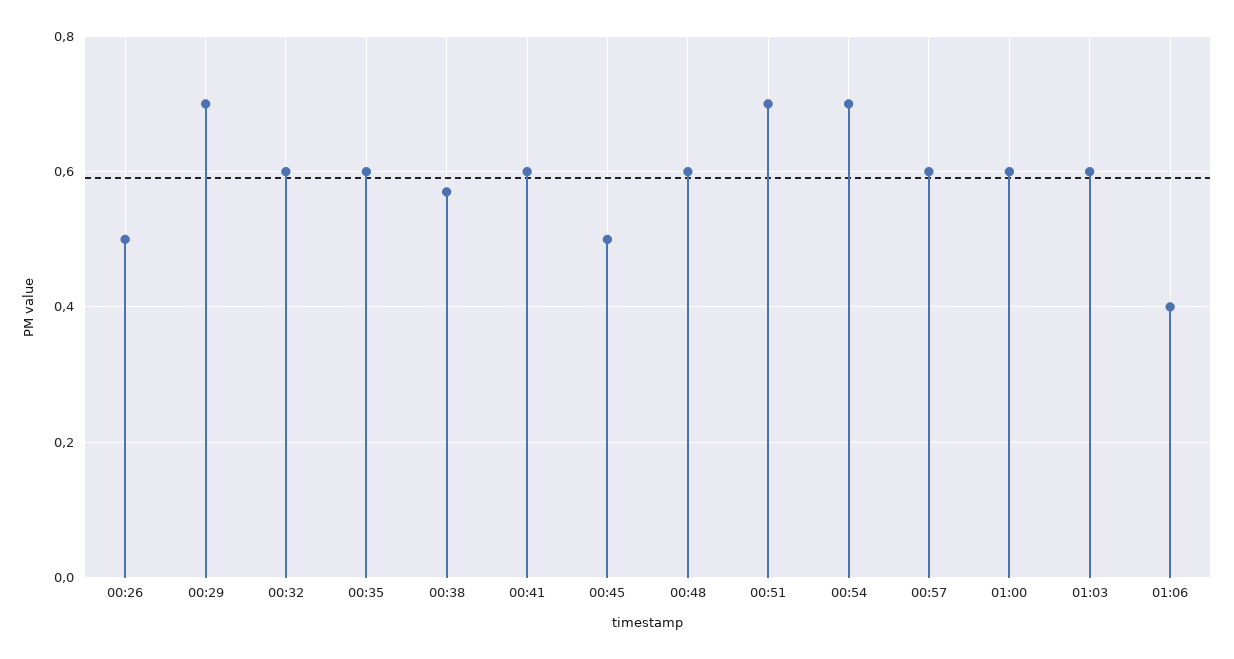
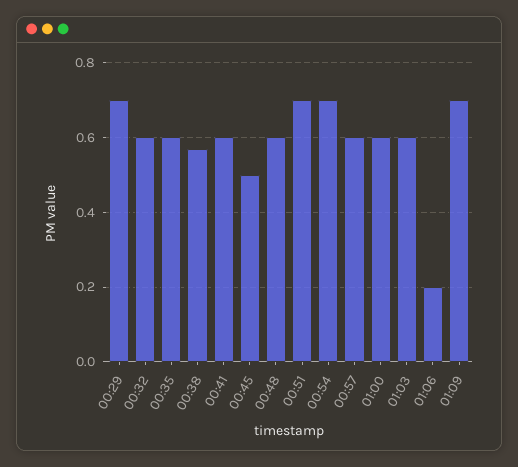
00:26: 0.5 -> none
01:06: 0.4 -> 0.2
01:09: none -> 0.7

